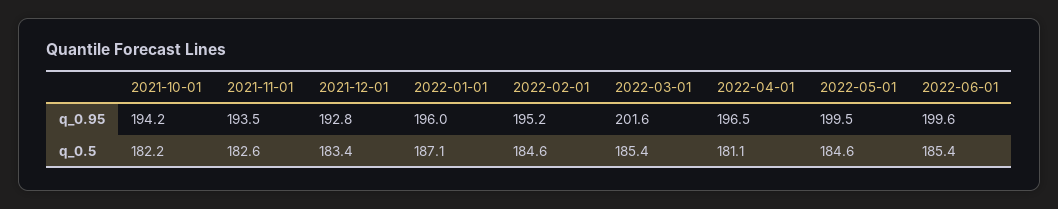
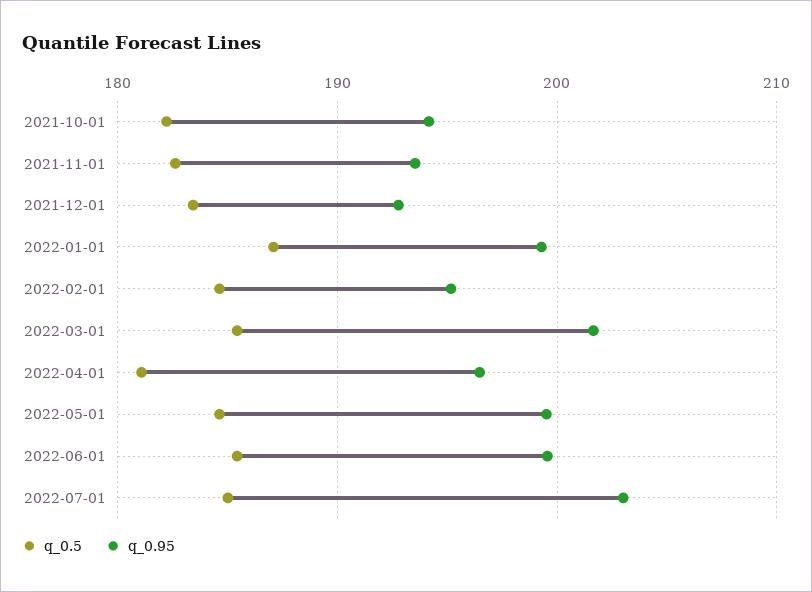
q_0.95, 2022-01-01: 196 -> 199
q_0.5, 2022-07-01: none -> 185
q_0.95, 2022-07-01: none -> 203

